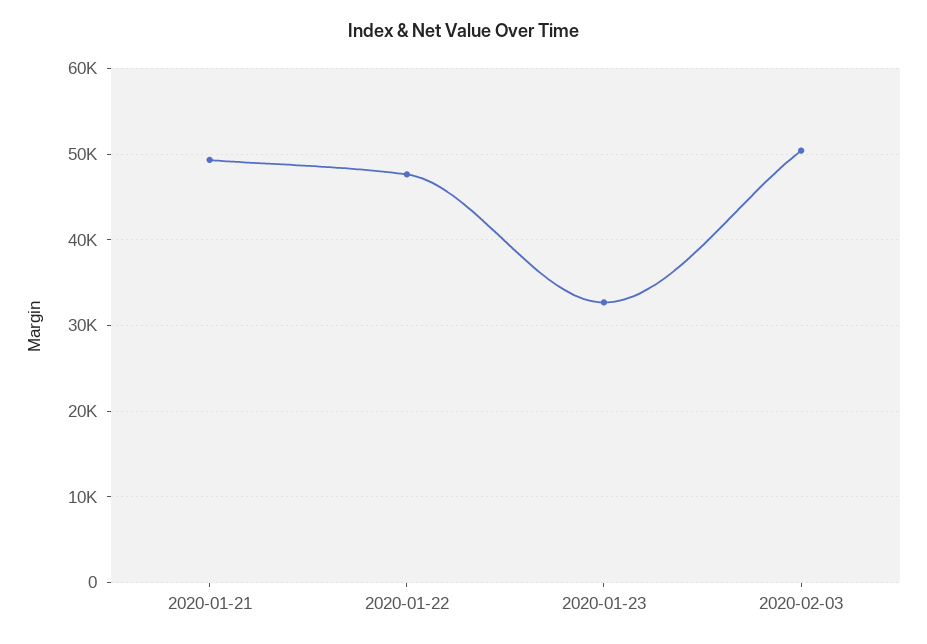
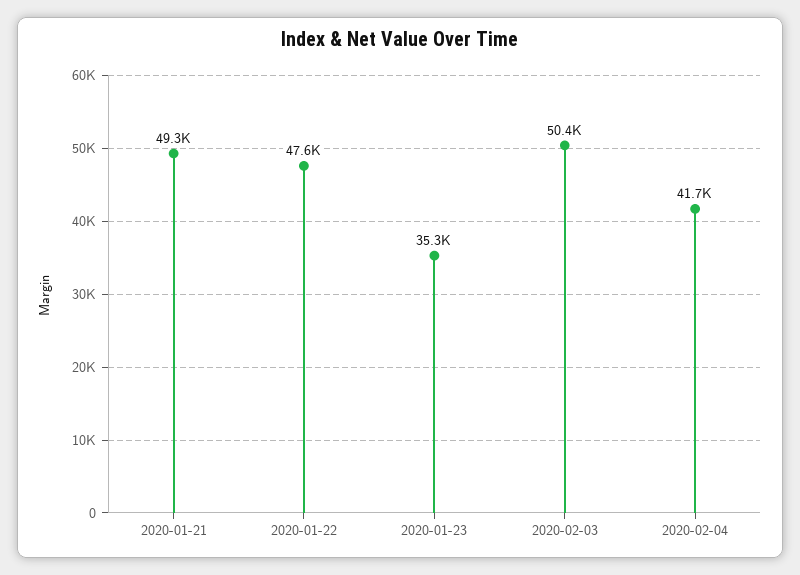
2020-01-23: 33000 -> 35300
2020-02-04: none -> 41700

